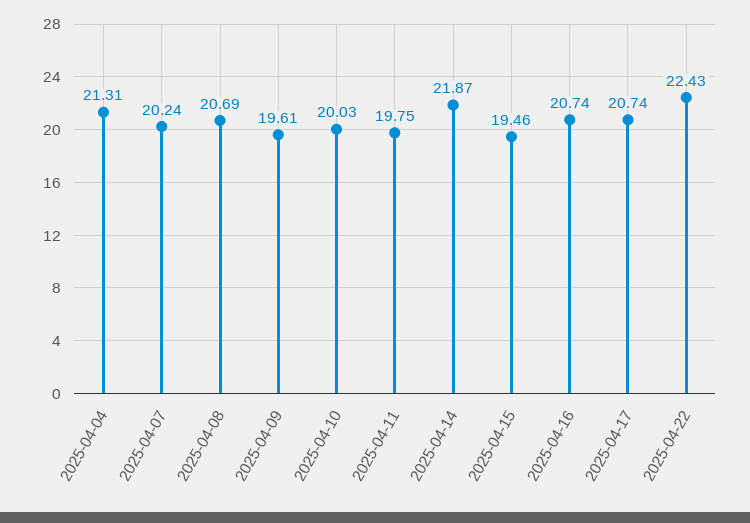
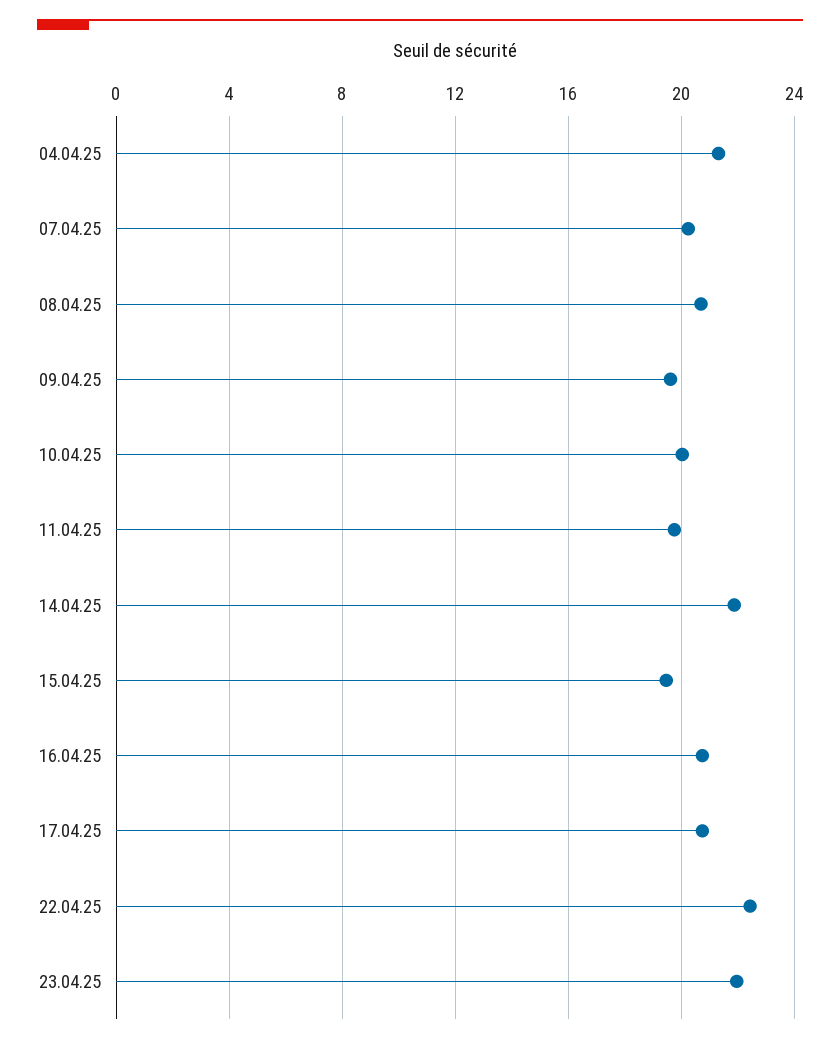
23.04.25: none -> 22

